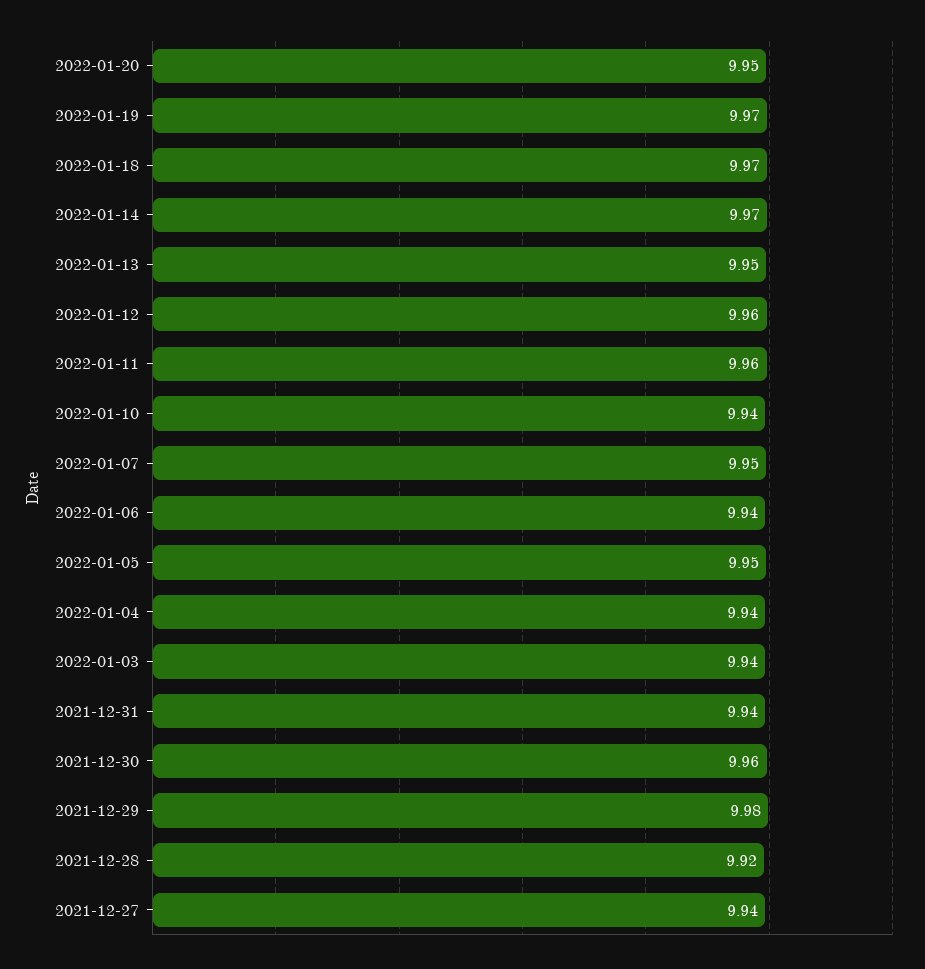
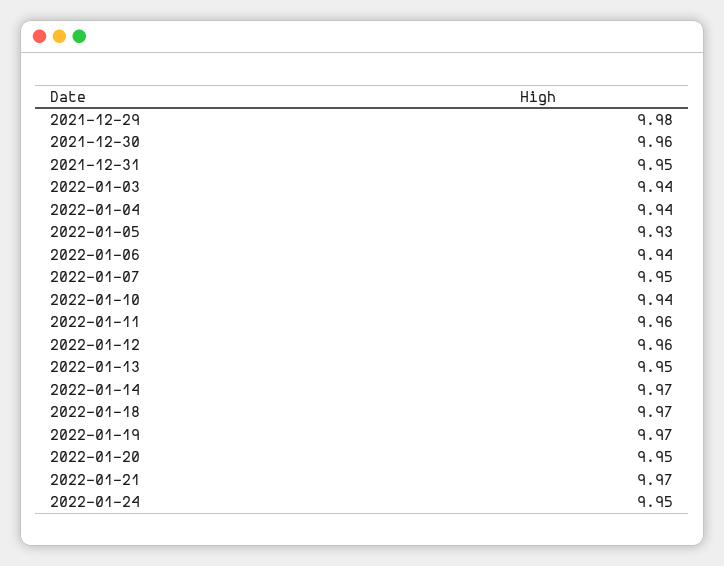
2022-01-05: 9.95 -> 9.93
2021-12-31: 9.94 -> 9.95
2021-12-28: 9.92 -> none
2021-12-27: 9.94 -> none
2022-01-21: none -> 9.97
2022-01-24: none -> 9.95

